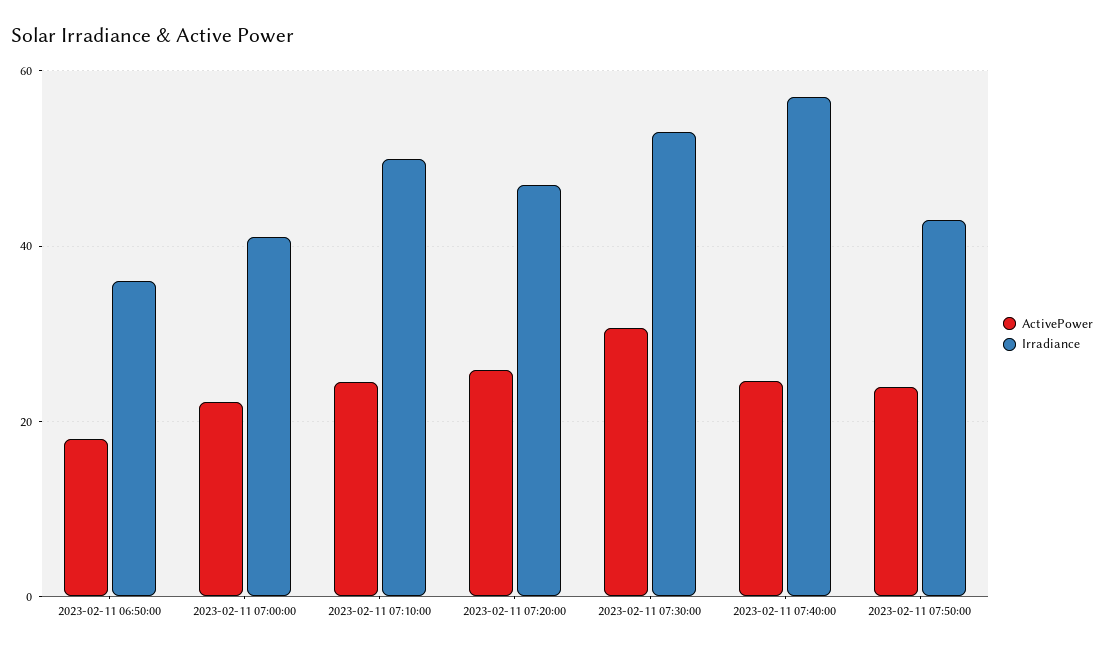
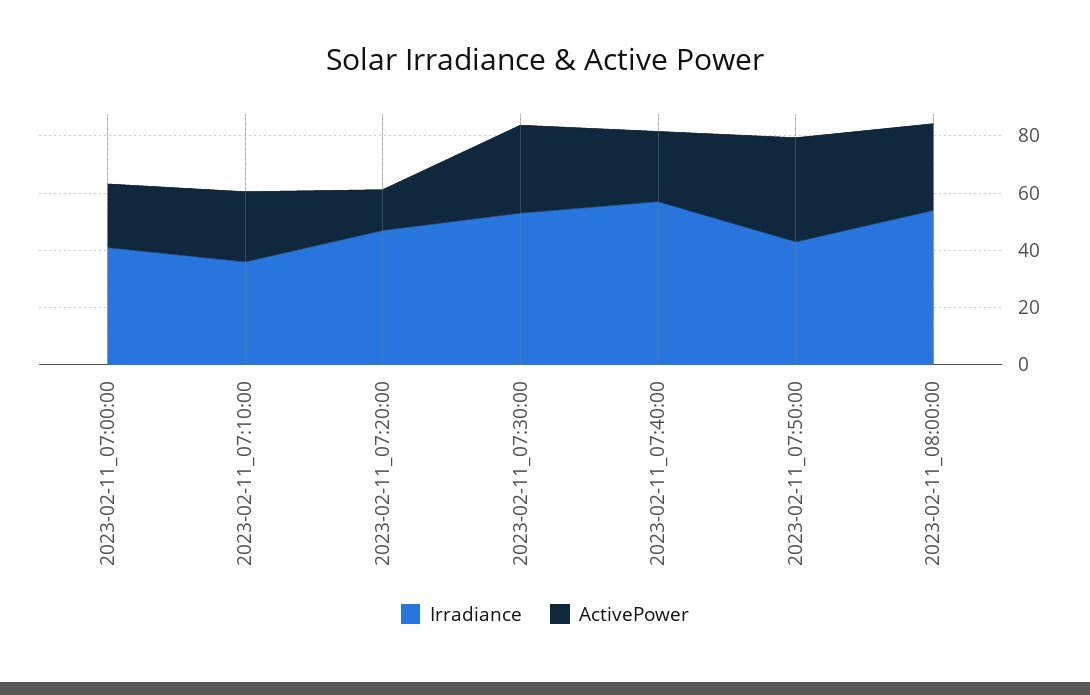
ActivePower, 2023-02-11 06:50:00: 18 -> none
Irradiance, 2023-02-11 06:50:00: 36 -> none
Irradiance, 2023-02-11 07:10:00: 50 -> 35
ActivePower, 2023-02-11 07:20:00: 26 -> 15
ActivePower, 2023-02-11 07:50:00: 24 -> 35
Irradiance, 2023-02-11_08:00:00: none -> 55
ActivePower, 2023-02-11_08:00:00: none -> 30

